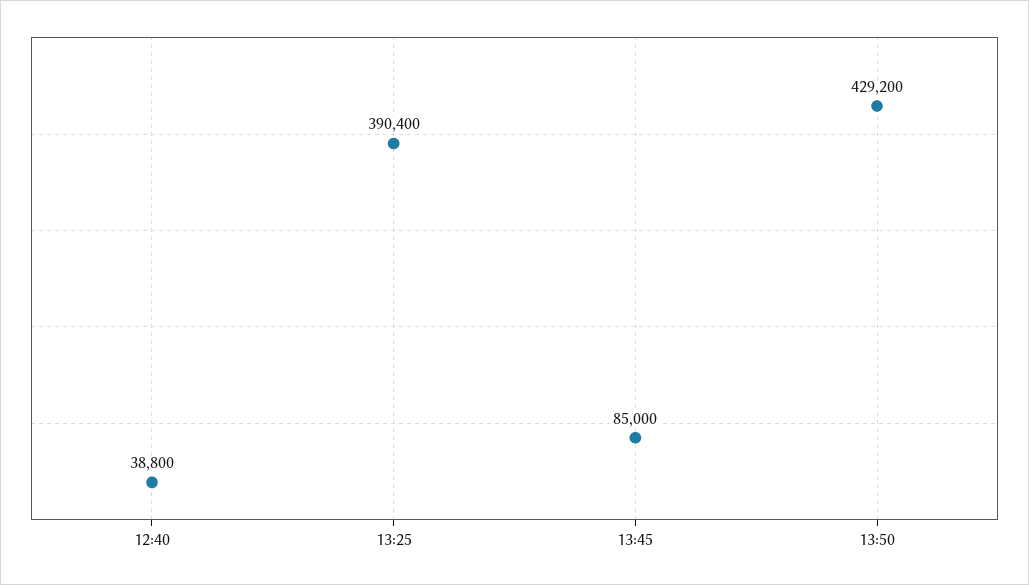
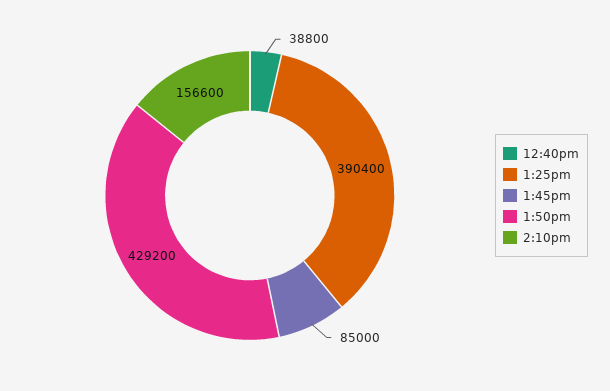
2:10pm: none -> 156600

